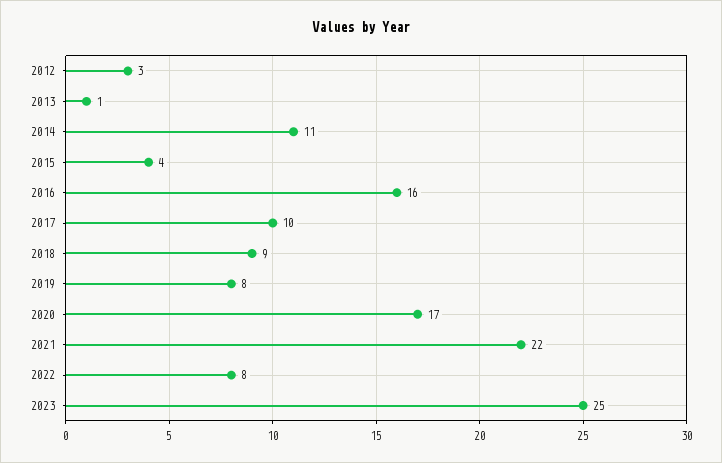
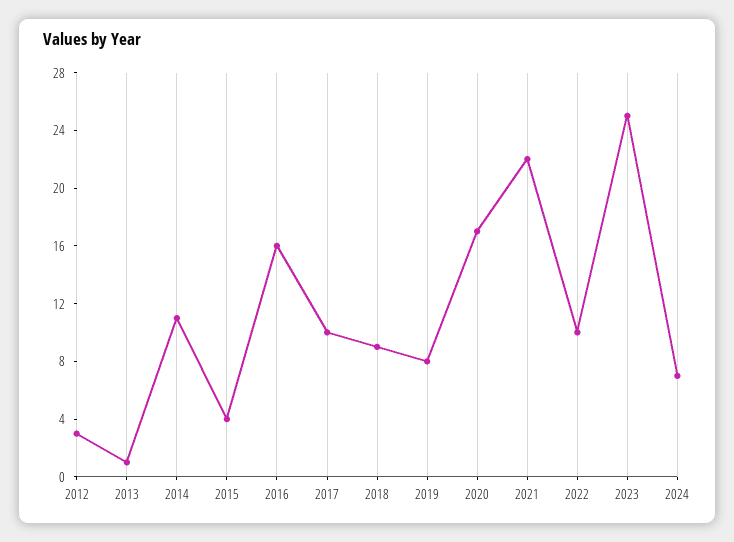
2022: 8 -> 10
2024: none -> 7

